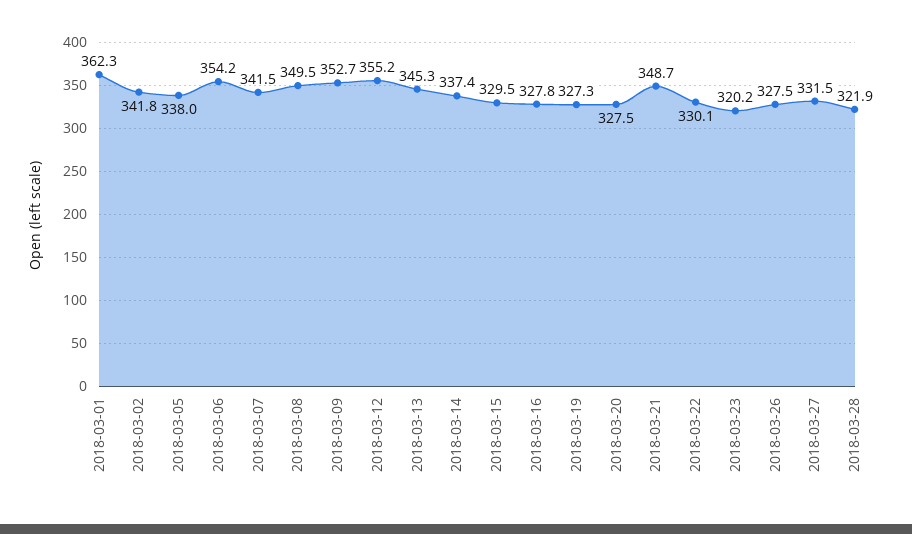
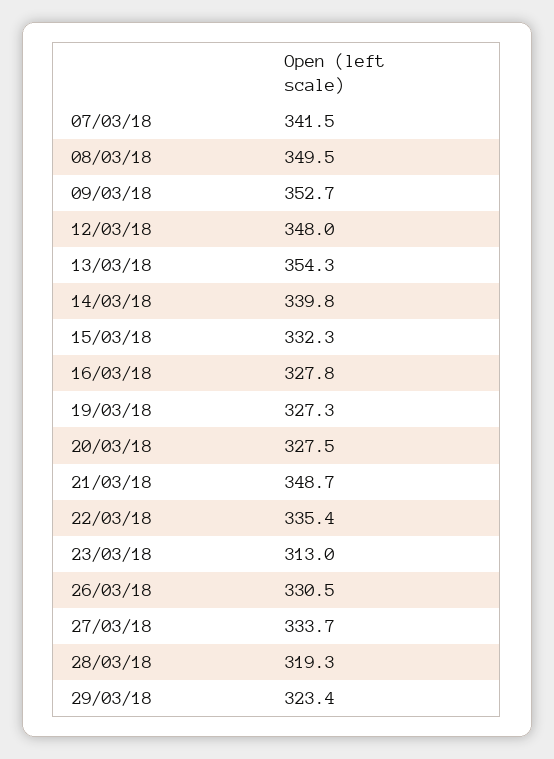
2018-03-01: 362.3 -> none
2018-03-02: 341.8 -> none
2018-03-05: 338 -> none
2018-03-06: 354.2 -> none
2018-03-12: 355.2 -> 348
2018-03-13: 345.3 -> 354.3
2018-03-14: 337.4 -> 339.8
2018-03-15: 329.5 -> 332.3
2018-03-22: 330.1 -> 335.4
2018-03-23: 320.2 -> 313
2018-03-26: 327.5 -> 330.5
2018-03-27: 331.5 -> 333.7
2018-03-28: 321.9 -> 319.3
29/03/18: none -> 323.4

